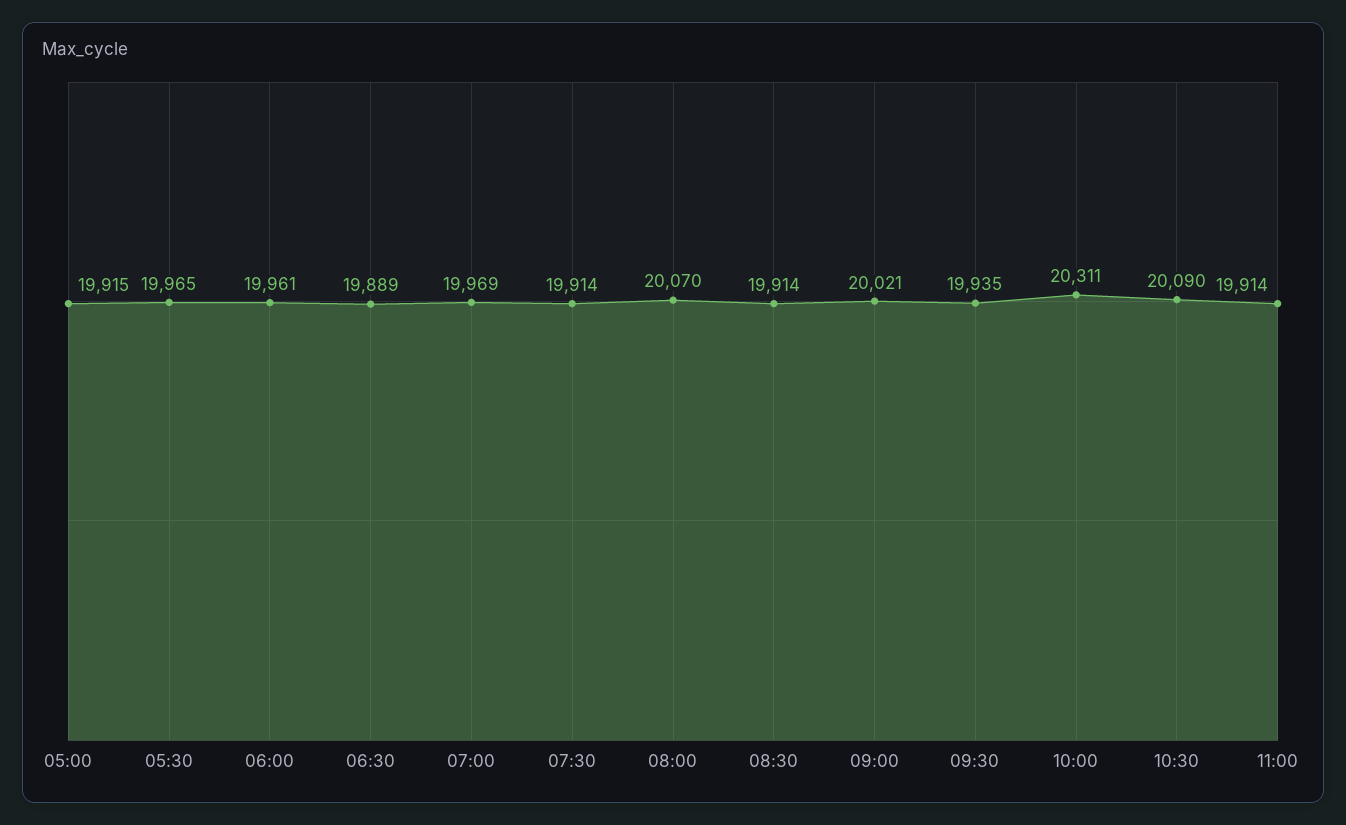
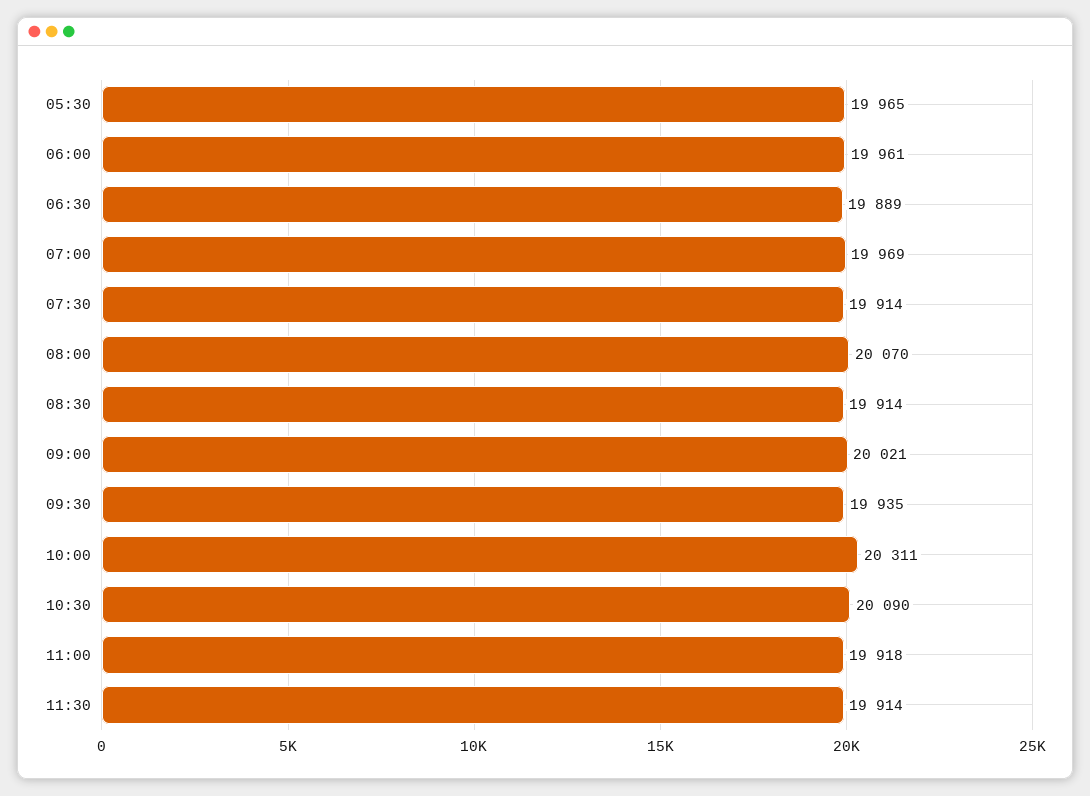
05:00: 19915 -> none
11:00: 19914 -> 19918
11:30: none -> 19914

